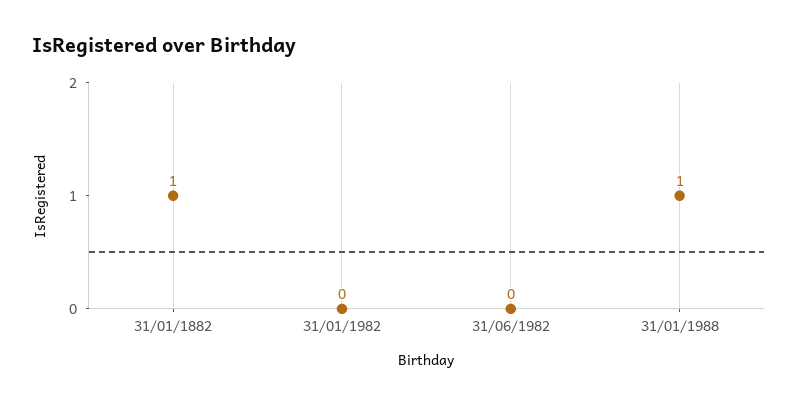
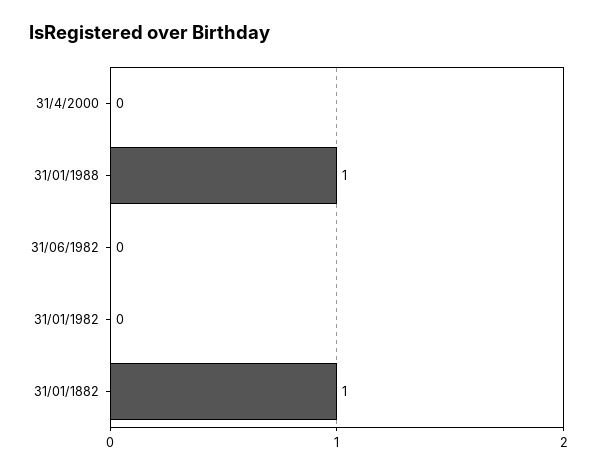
31/4/2000: none -> 0

